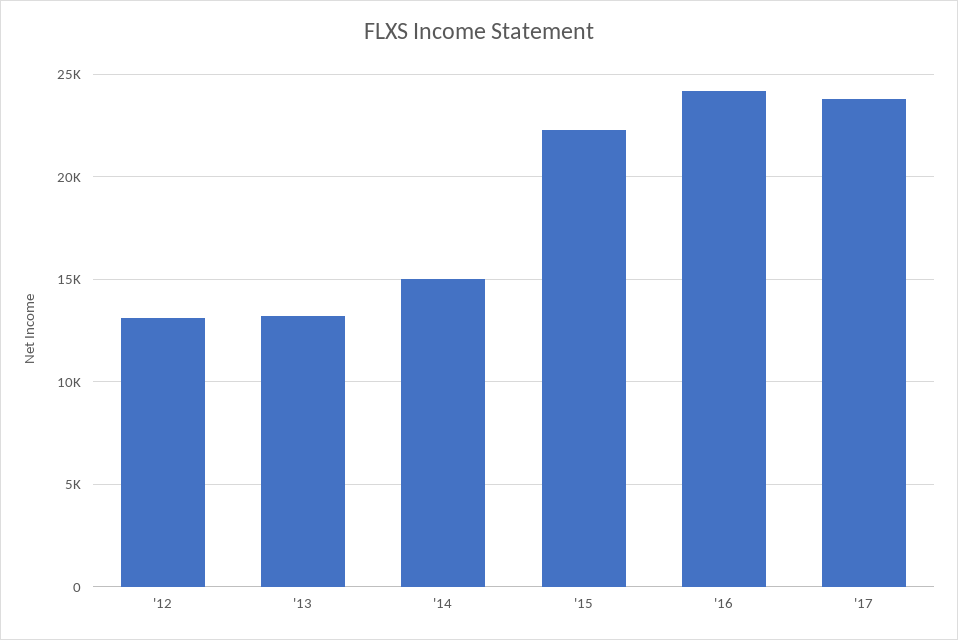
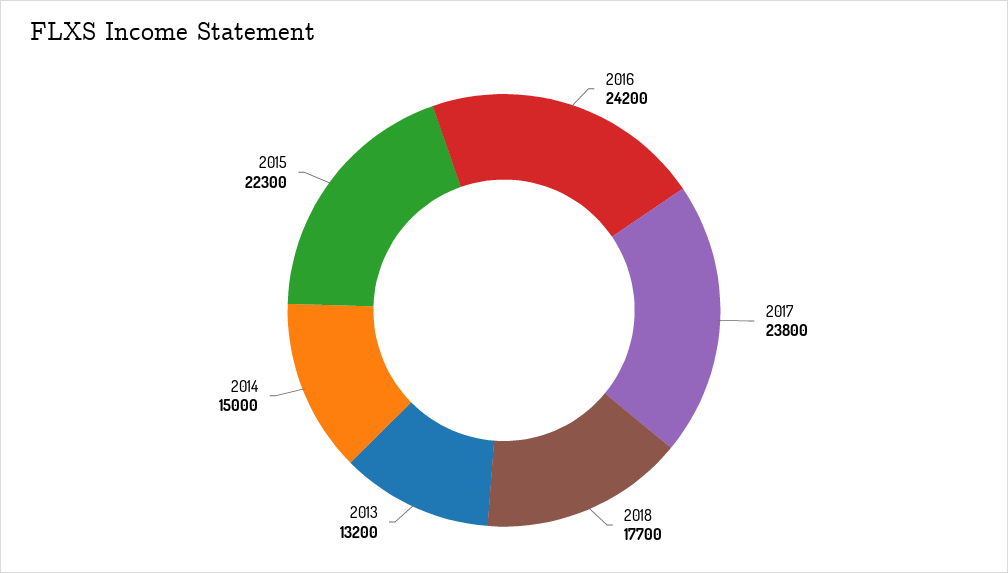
'12: 13000 -> none
2018: none -> 17700

